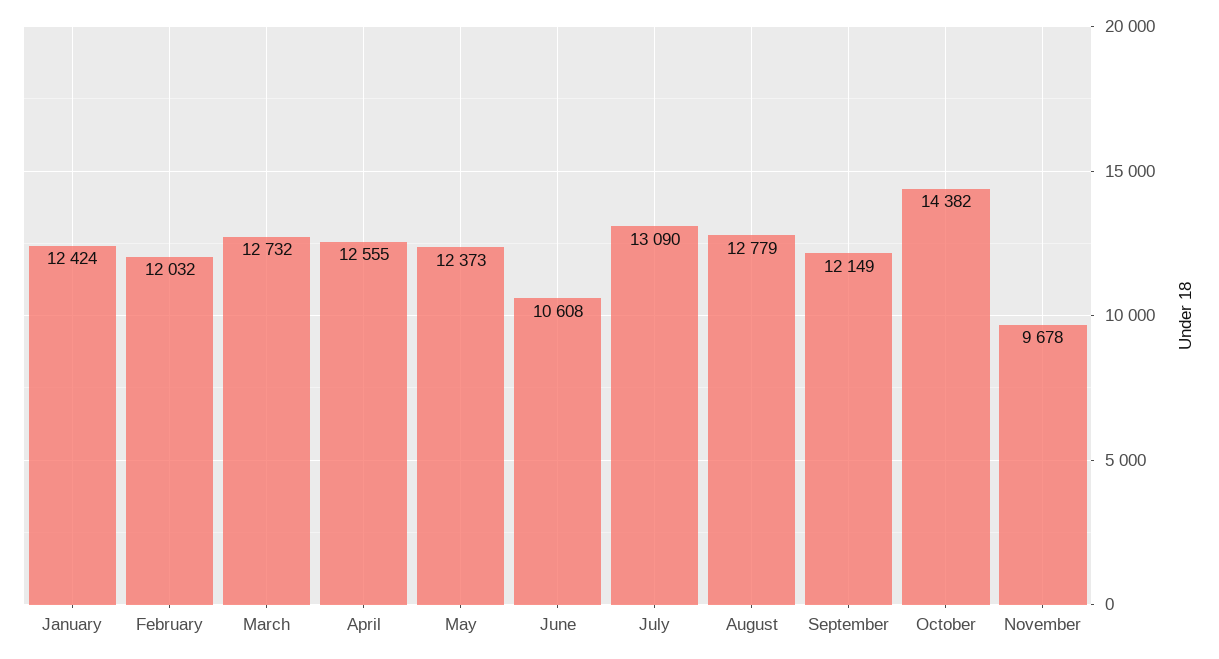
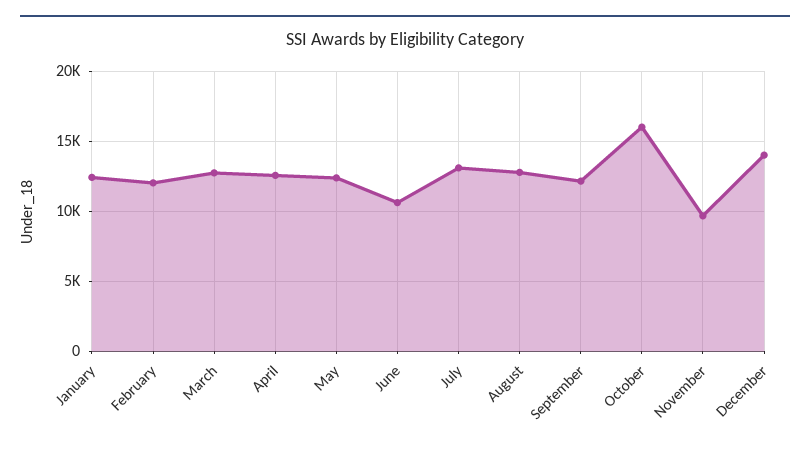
October: 14382 -> 16000
December: none -> 14000

